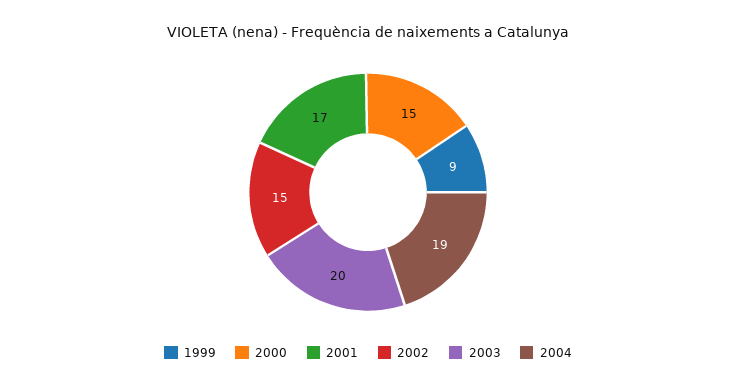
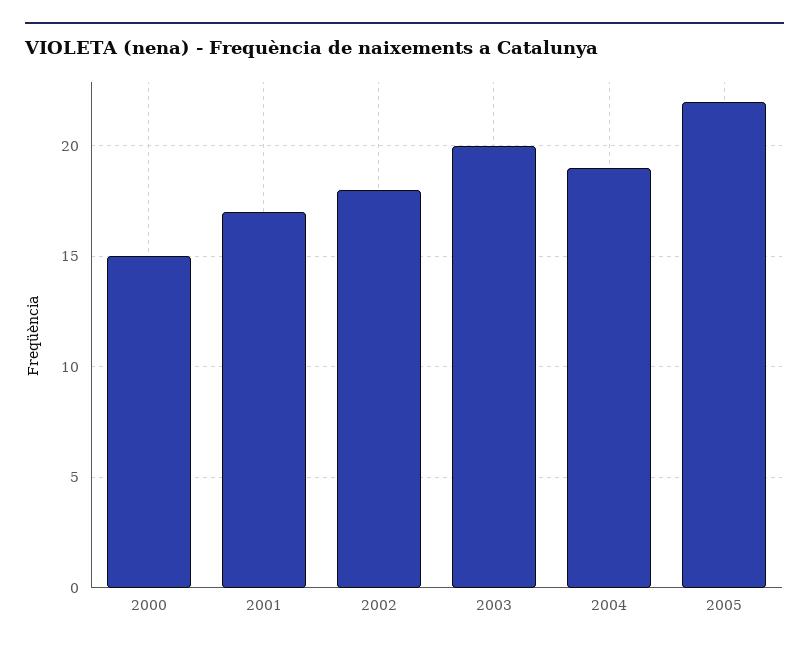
1999: 9 -> none
2002: 15 -> 18
2005: none -> 22

